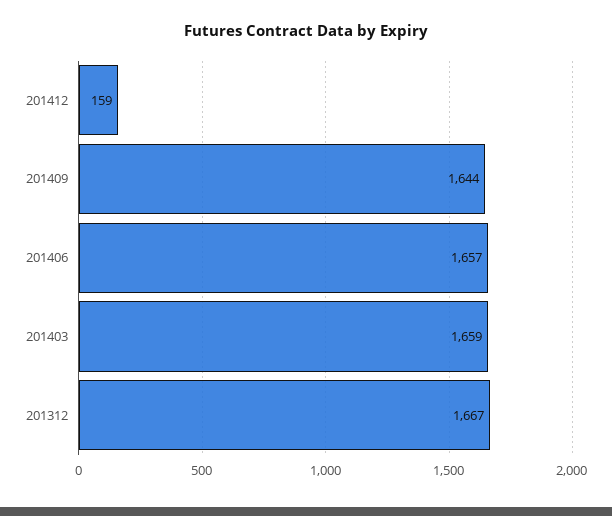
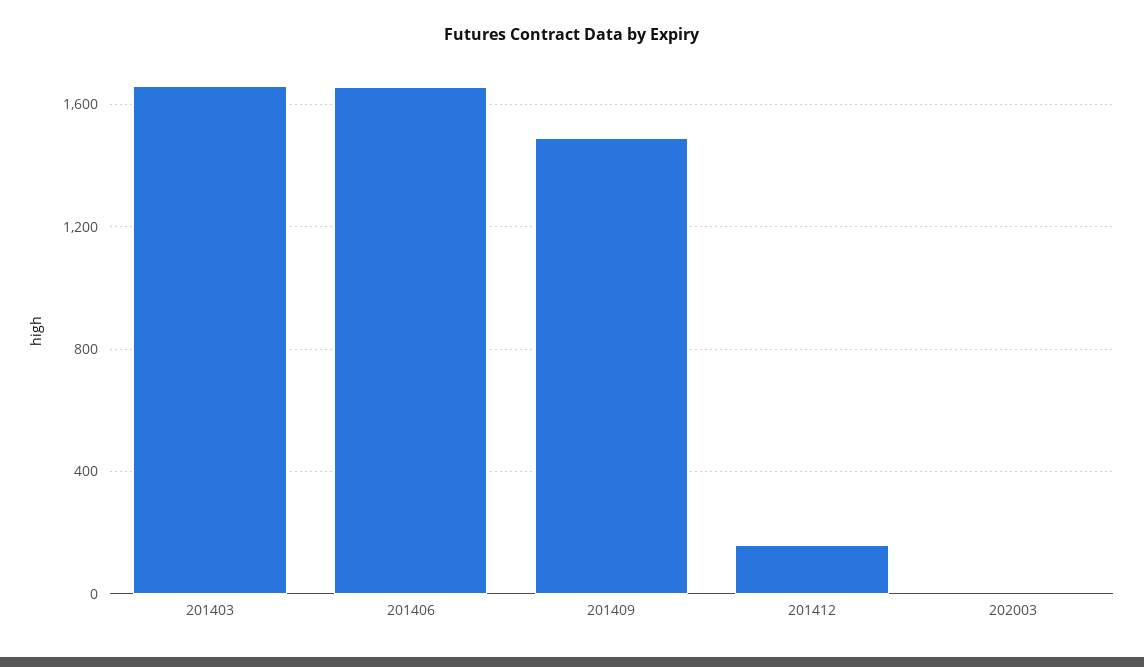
201409: 1644 -> 1500
201312: 1667 -> none
202003: none -> 0

